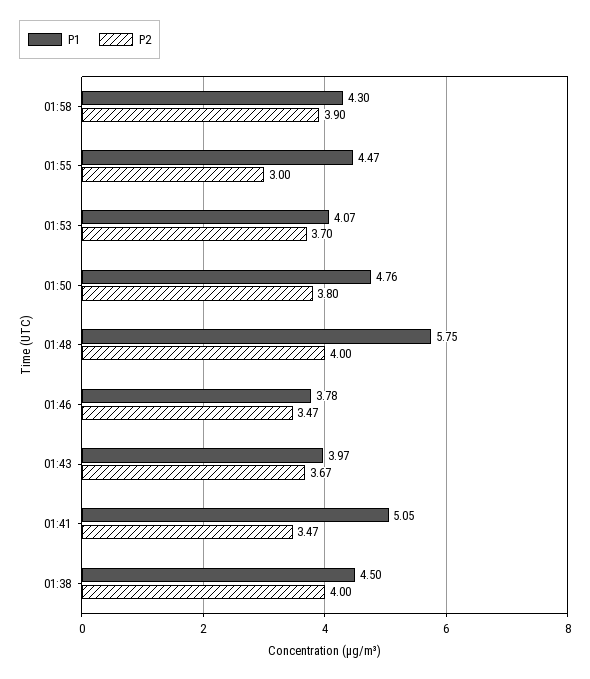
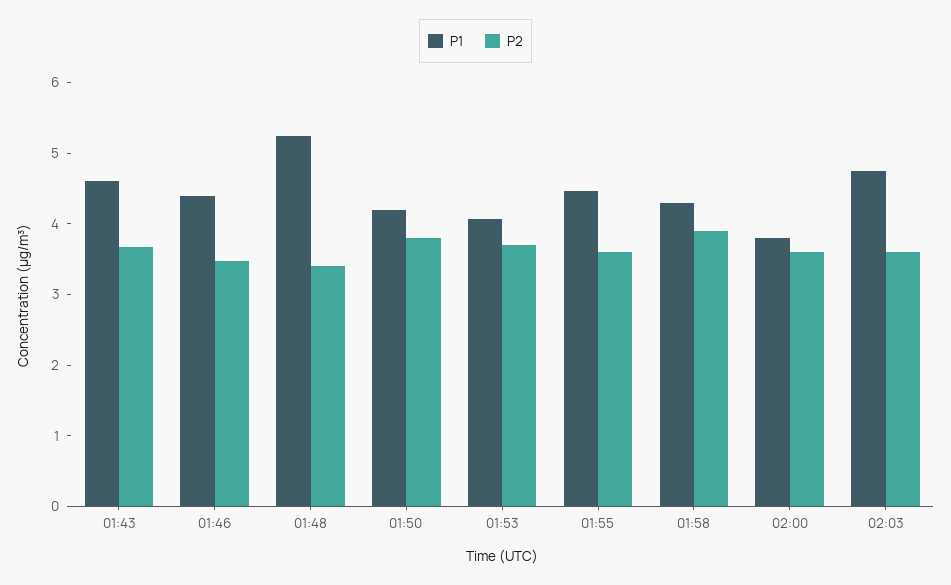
P2, 01:55: 3 -> 3.6
P1, 01:50: 4.76 -> 4.2
P1, 01:48: 5.75 -> 5.2
P2, 01:48: 4 -> 3.4
P1, 01:46: 3.78 -> 4.4
P1, 01:43: 3.97 -> 4.6
P1, 01:41: 5.05 -> none
P2, 01:41: 3.47 -> none
P1, 01:38: 4.5 -> none
P2, 01:38: 4 -> none
P1, 02:00: none -> 3.8
P2, 02:00: none -> 3.6
P1, 02:03: none -> 4.8
P2, 02:03: none -> 3.6

